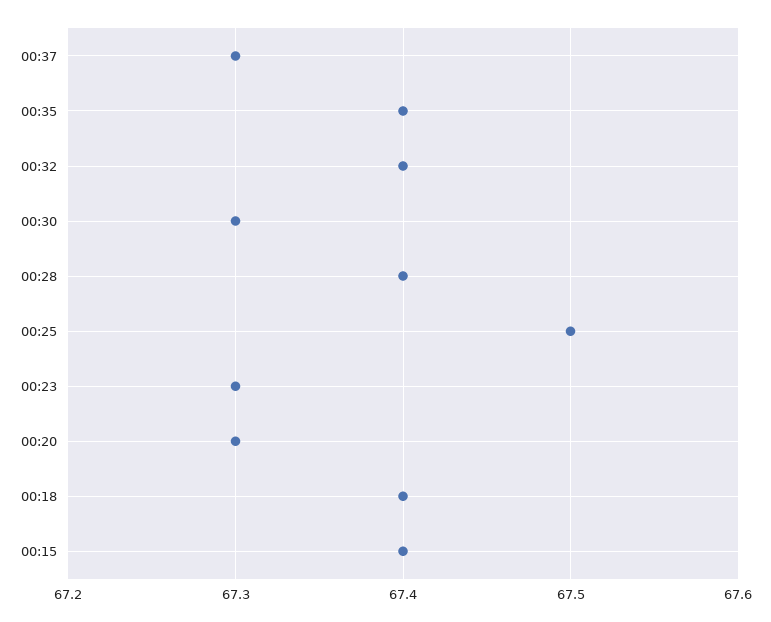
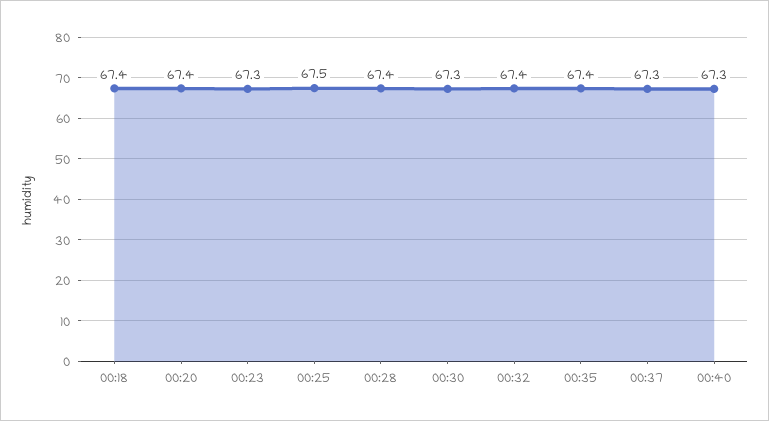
00:20: 67.3 -> 67.4
00:15: 67.4 -> none
00:40: none -> 67.3

